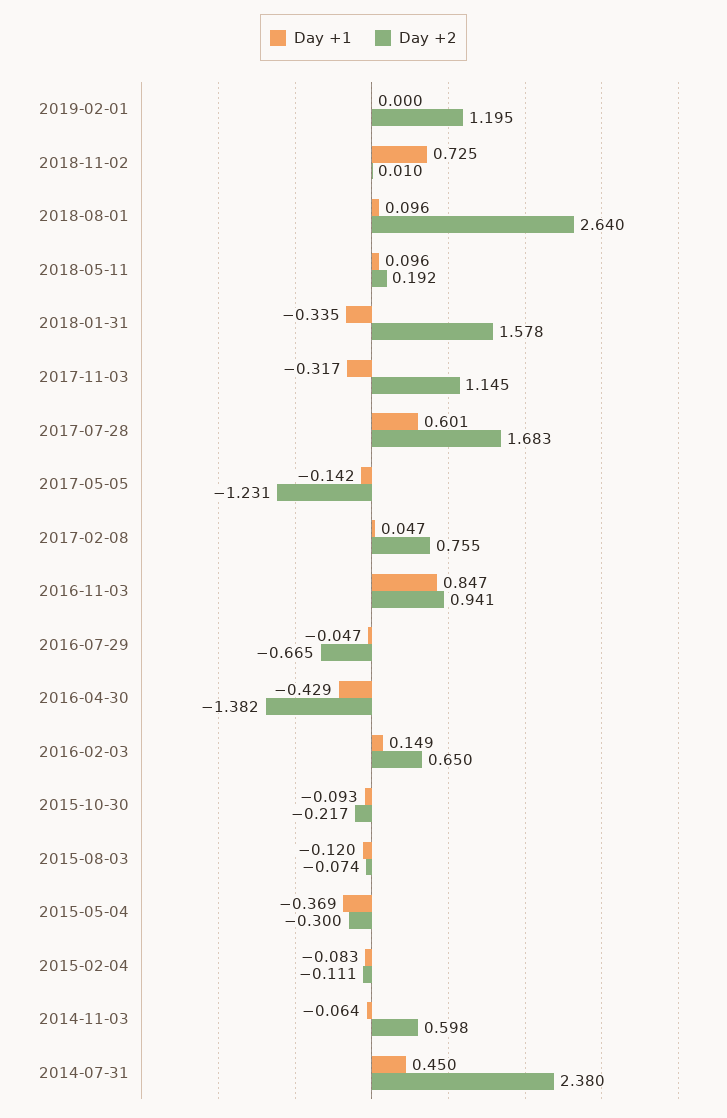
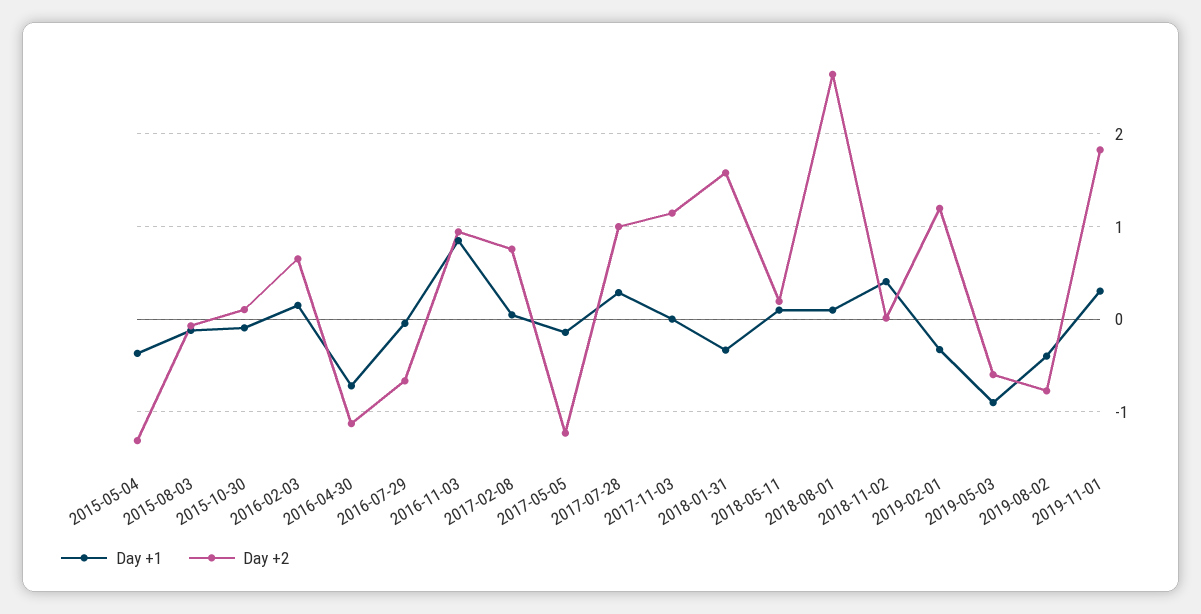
Day +1, 2019-02-01: 0 -> -0.3
Day +1, 2018-11-02: 0.725 -> 0.4
Day +1, 2017-11-03: -0.317 -> 0
Day +1, 2017-07-28: 0.601 -> 0.3
Day +2, 2017-07-28: 1.683 -> 1
Day +1, 2016-04-30: -0.429 -> -0.7
Day +2, 2016-04-30: -1.382 -> -1.1
Day +2, 2015-10-30: -0.217 -> 0.1
Day +2, 2015-05-04: -0.3 -> -1.3
Day +1, 2015-02-04: -0.083 -> none
Day +2, 2015-02-04: -0.111 -> none
Day +1, 2014-11-03: -0.064 -> none
Day +2, 2014-11-03: 0.598 -> none
Day +1, 2014-07-31: 0.45 -> none
Day +2, 2014-07-31: 2.38 -> none
Day +1, 2019-05-03: none -> -0.9
Day +2, 2019-05-03: none -> -0.6
Day +1, 2019-08-02: none -> -0.4
Day +2, 2019-08-02: none -> -0.8
Day +1, 2019-11-01: none -> 0.3
Day +2, 2019-11-01: none -> 1.8

